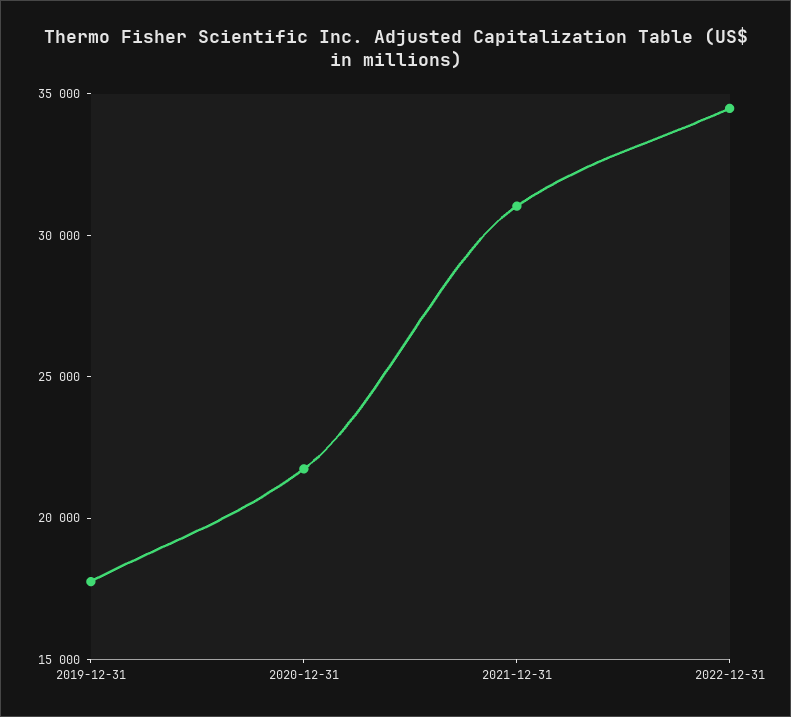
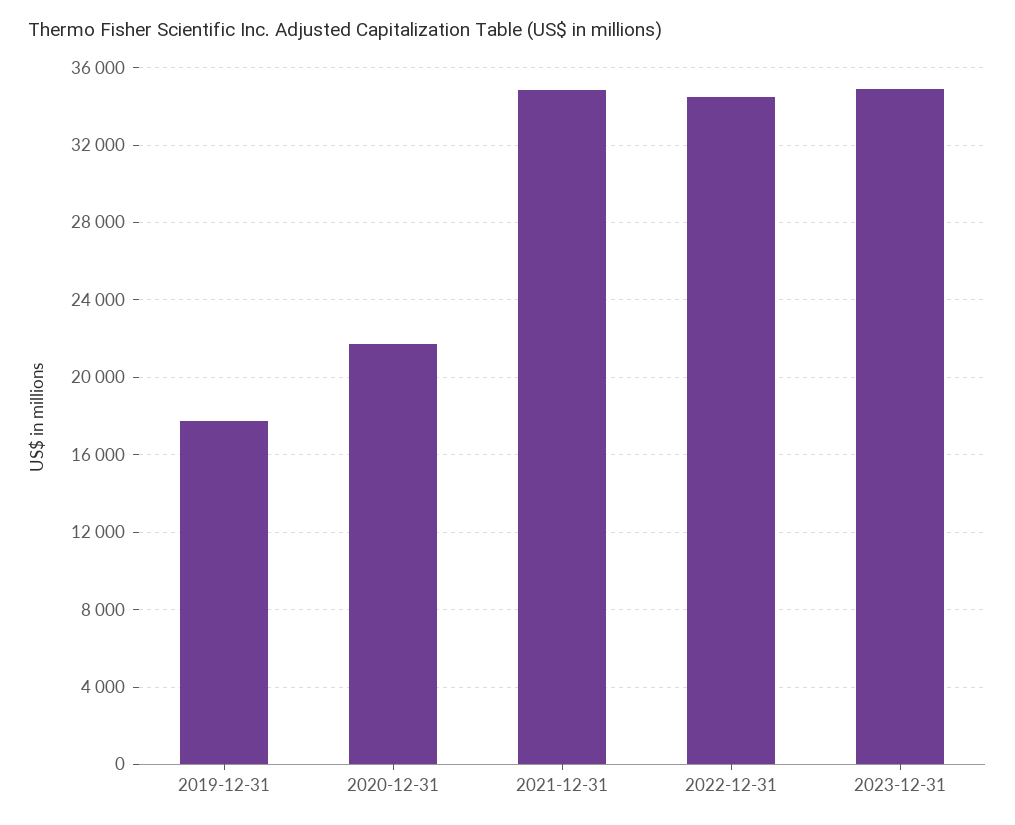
2021-12-31: 31000 -> 35000
2023-12-31: none -> 35000

